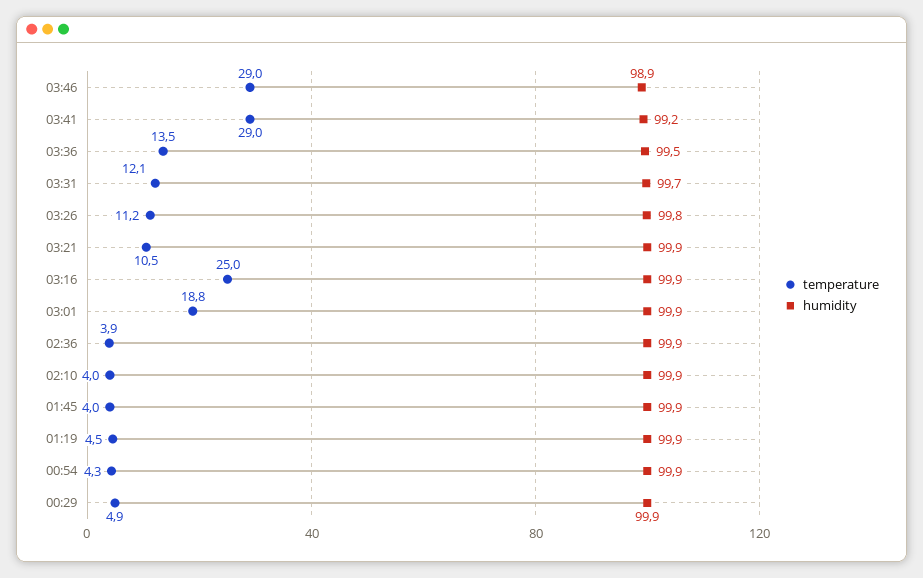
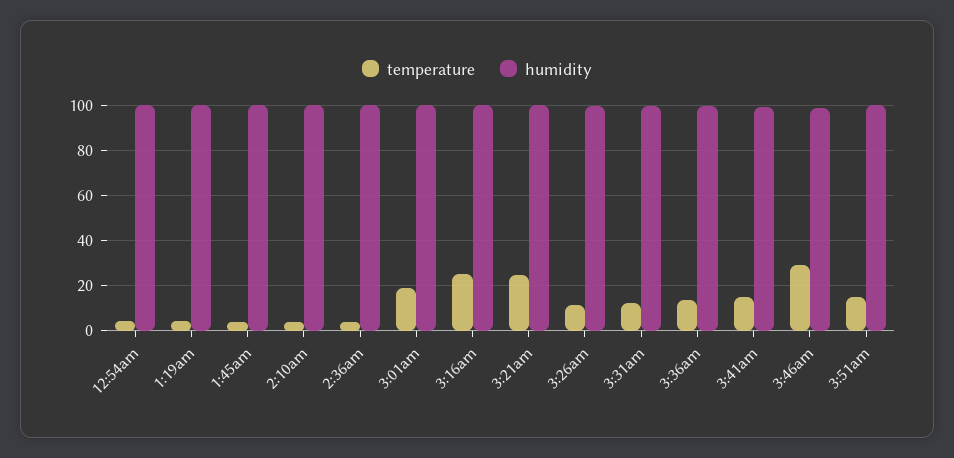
temperature, 03:41: 29 -> 15
temperature, 03:21: 10.5 -> 25
temperature, 00:29: 4.9 -> none
humidity, 00:29: 99.9 -> none
temperature, 3:51am: none -> 15
humidity, 3:51am: none -> 100

